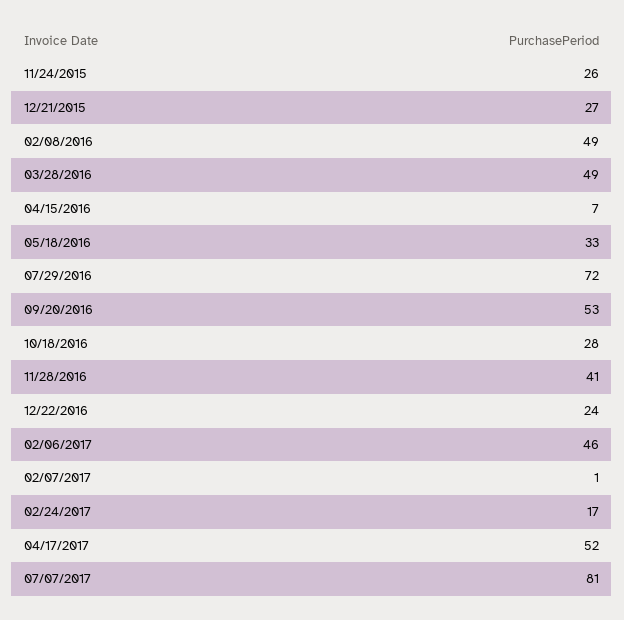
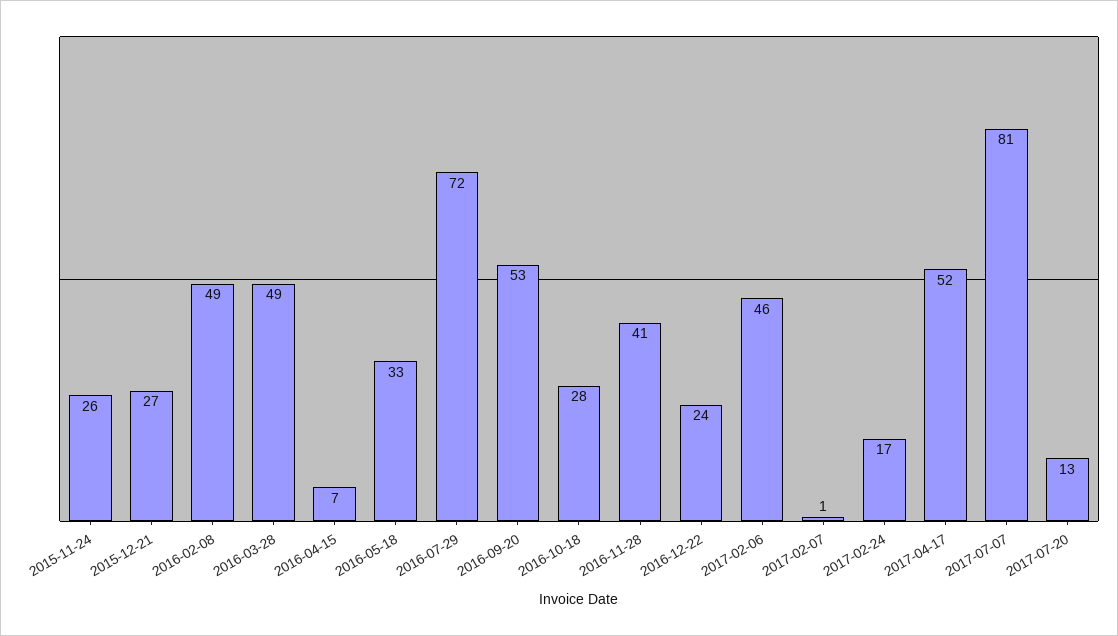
2017-07-20: none -> 13

